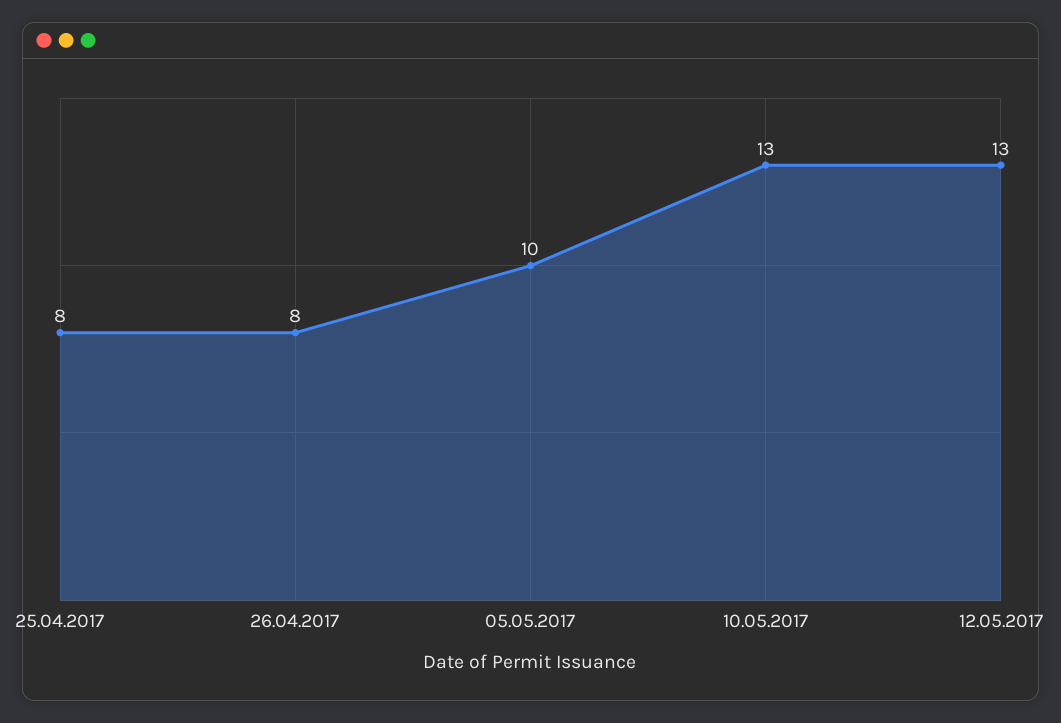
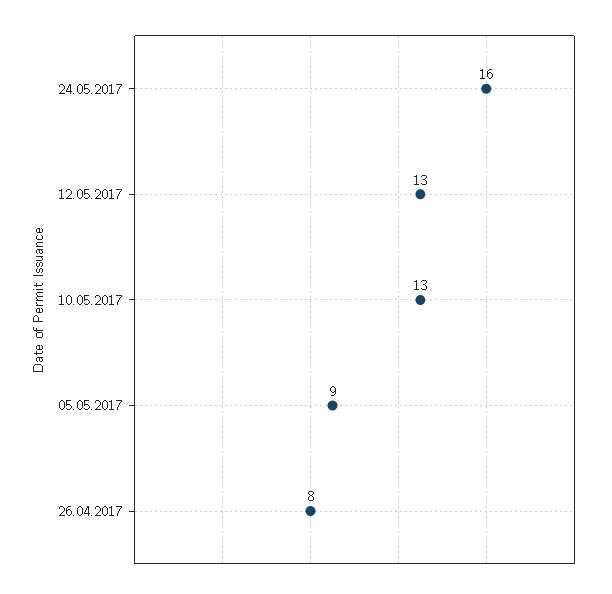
25.04.2017: 8 -> none
05.05.2017: 10 -> 9
24.05.2017: none -> 16

